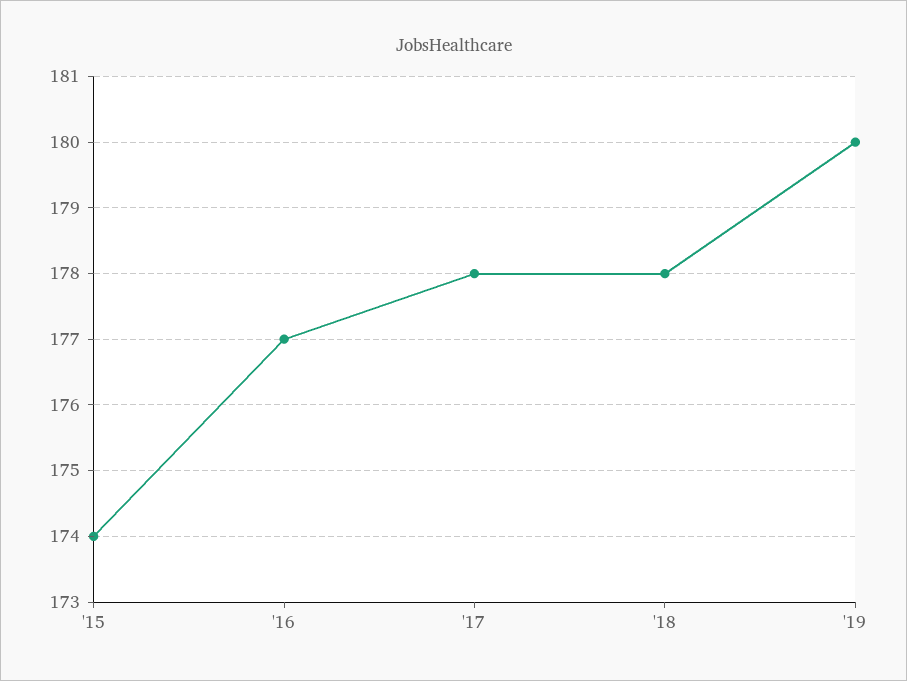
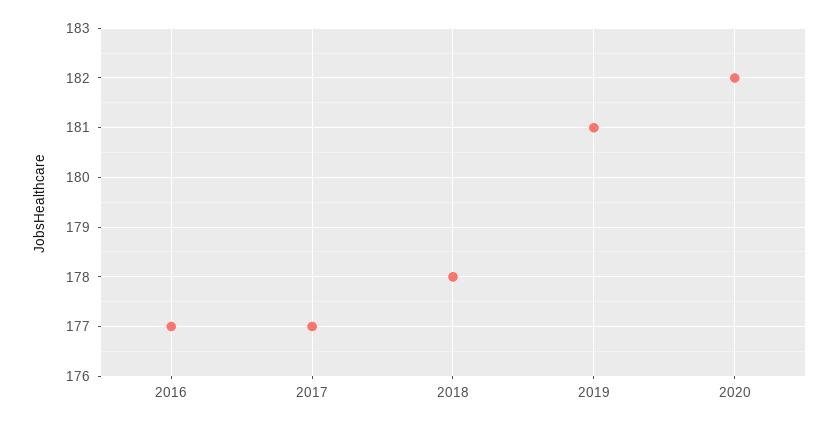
'15: 174 -> none
'17: 178 -> 177
'19: 180 -> 181
2020: none -> 182

